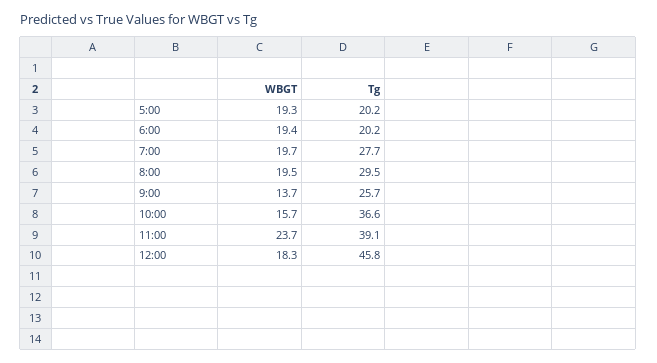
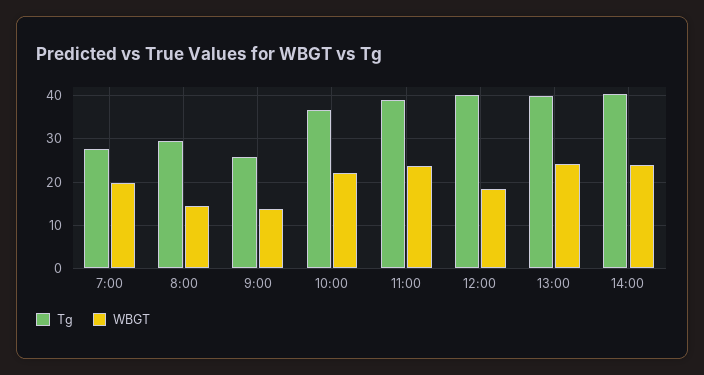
WBGT, 5:00: 19.3 -> none
Tg, 5:00: 20.2 -> none
WBGT, 6:00: 19.4 -> none
Tg, 6:00: 20.2 -> none
WBGT, 8:00: 19.5 -> 14
WBGT, 10:00: 15.7 -> 22
Tg, 12:00: 45.8 -> 40
Tg, 13:00: none -> 40
WBGT, 13:00: none -> 24
Tg, 14:00: none -> 40
WBGT, 14:00: none -> 24

